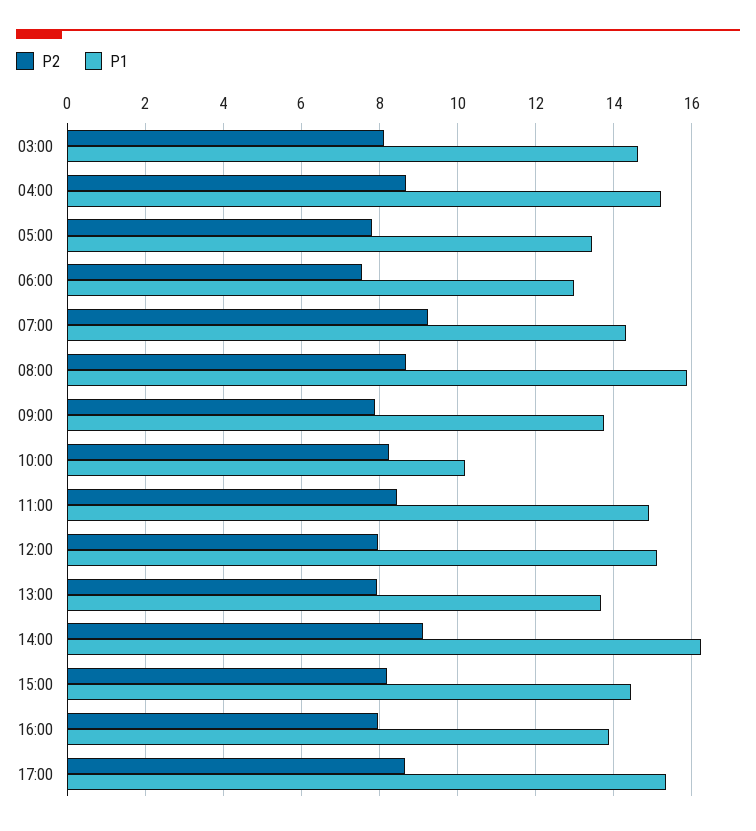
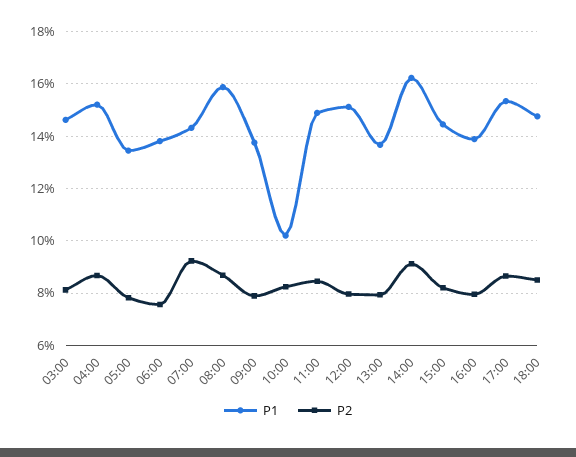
P1, 06:00: 13 -> 13.75
P1, 18:00: none -> 14.75
P2, 18:00: none -> 8.5

